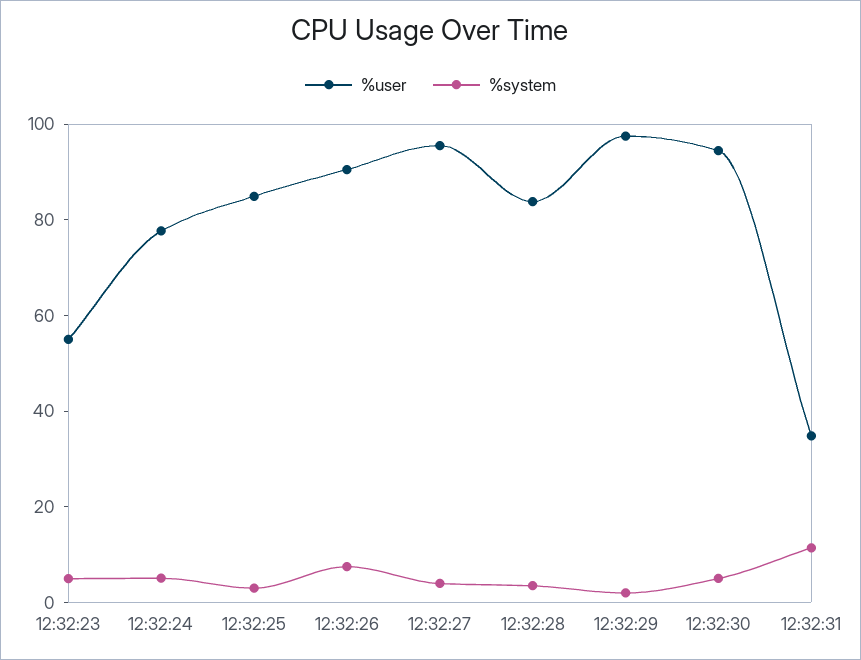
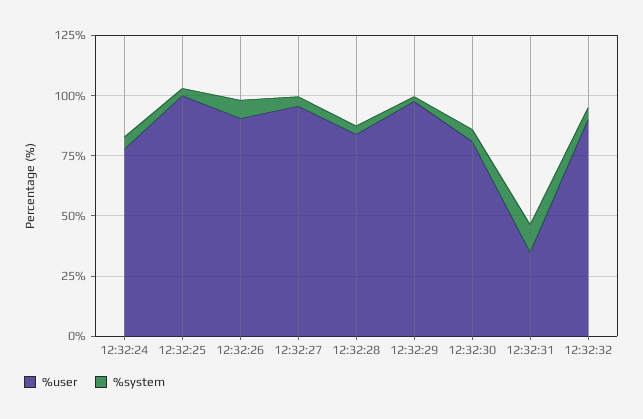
%user, 12:32:23: 55 -> none
%system, 12:32:23: 5 -> none
%user, 12:32:25: 85 -> 100
%user, 12:32:30: 95 -> 80
%user, 12:32:32: none -> 90
%system, 12:32:32: none -> 5

